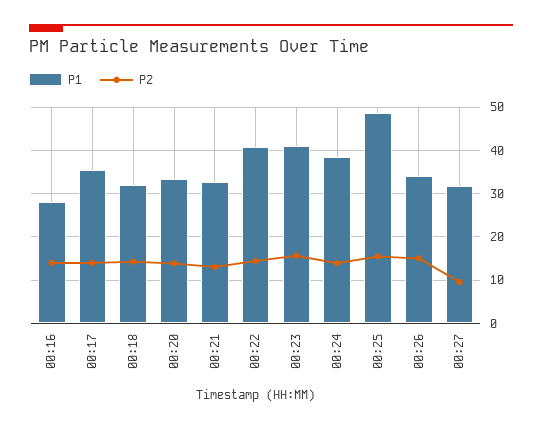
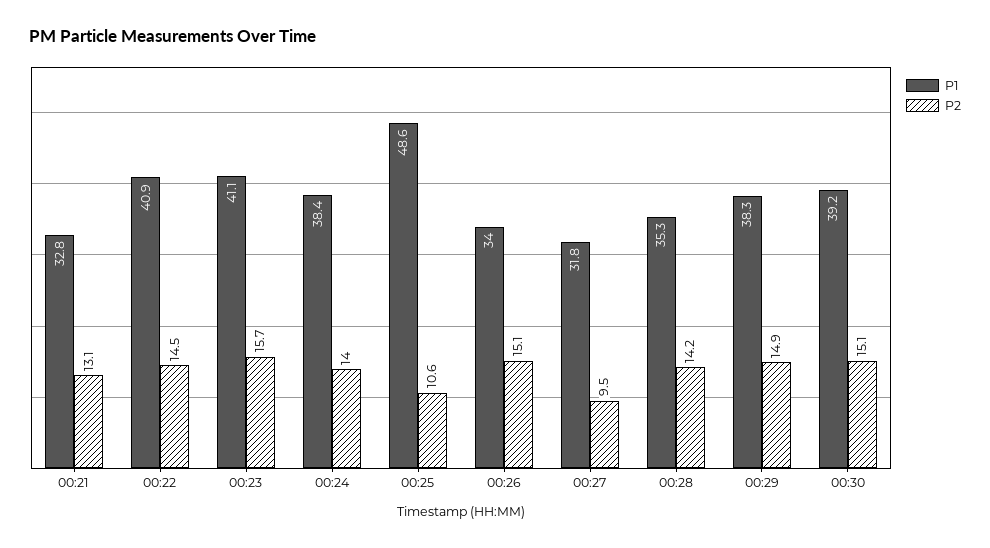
P1, 00:16: 28 -> none
P2, 00:16: 14 -> none
P1, 00:17: 36 -> none
P2, 00:17: 14 -> none
P1, 00:18: 32 -> none
P2, 00:18: 14 -> none
P1, 00:20: 34 -> none
P2, 00:20: 14 -> none
P2, 00:25: 16 -> 10.6
P1, 00:28: none -> 35.3
P2, 00:28: none -> 14.2
P1, 00:29: none -> 38.3
P2, 00:29: none -> 14.9
P1, 00:30: none -> 39.2
P2, 00:30: none -> 15.1

